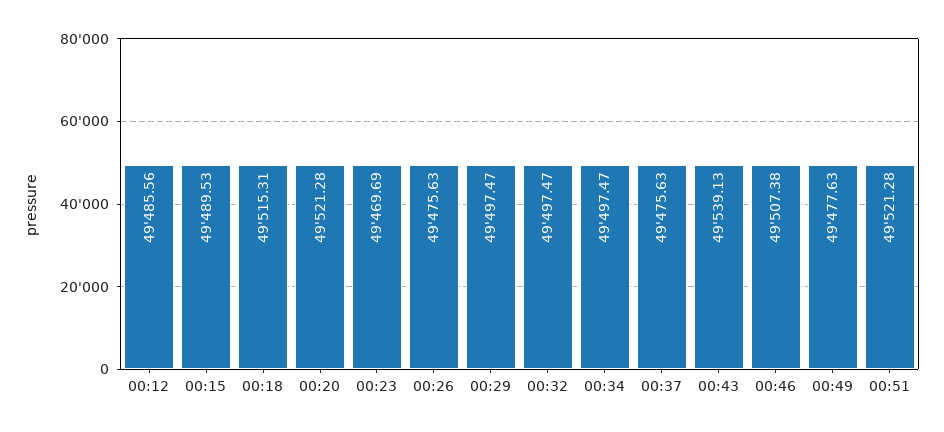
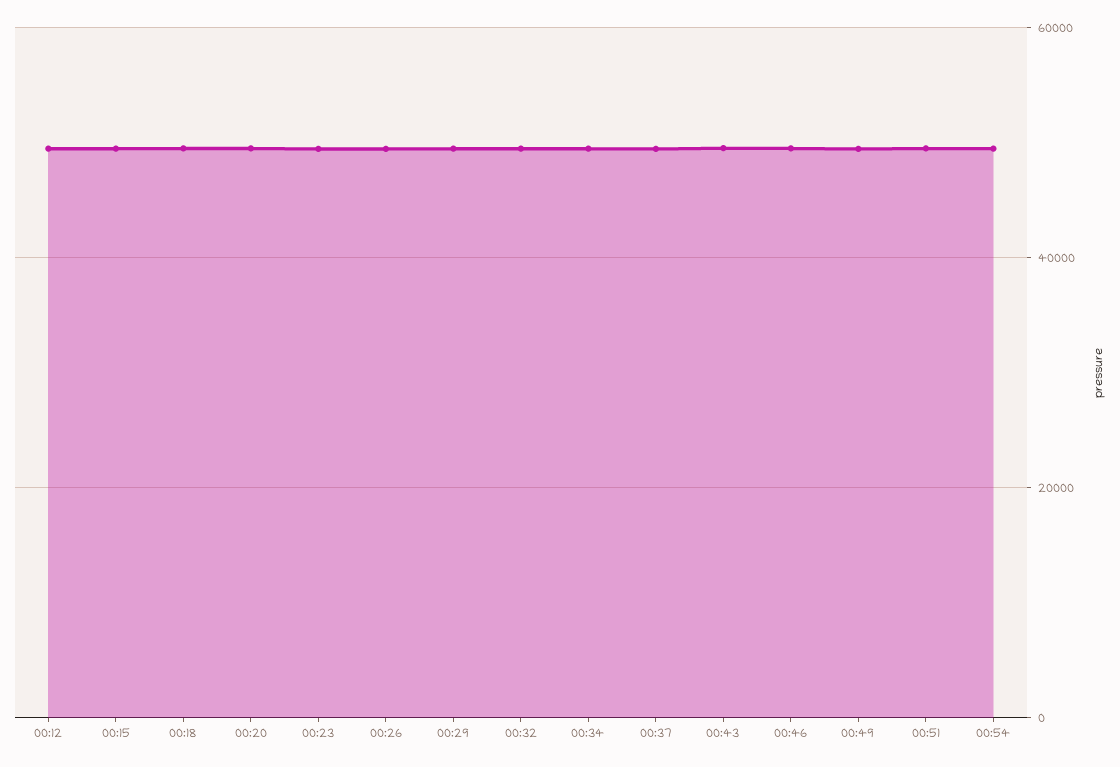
00:54: none -> 50000

